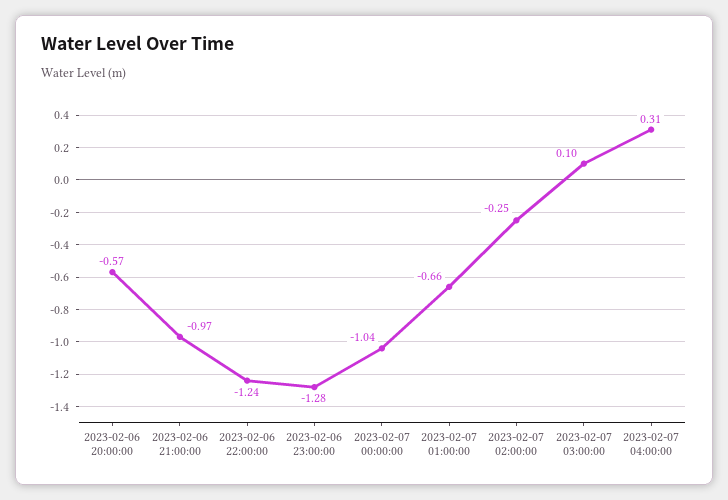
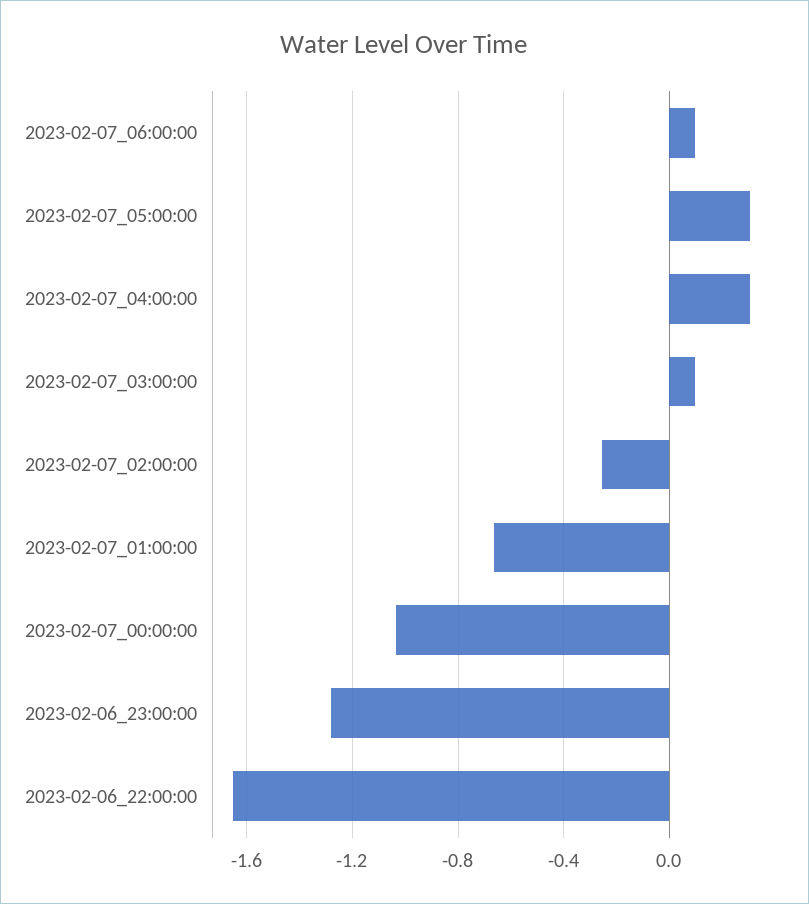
2023-02-06 20:00:00: -0.57 -> none
2023-02-06 21:00:00: -0.97 -> none
2023-02-06 22:00:00: -1.24 -> -1.65
2023-02-07_06:00:00: none -> 0.1
2023-02-07_05:00:00: none -> 0.3

